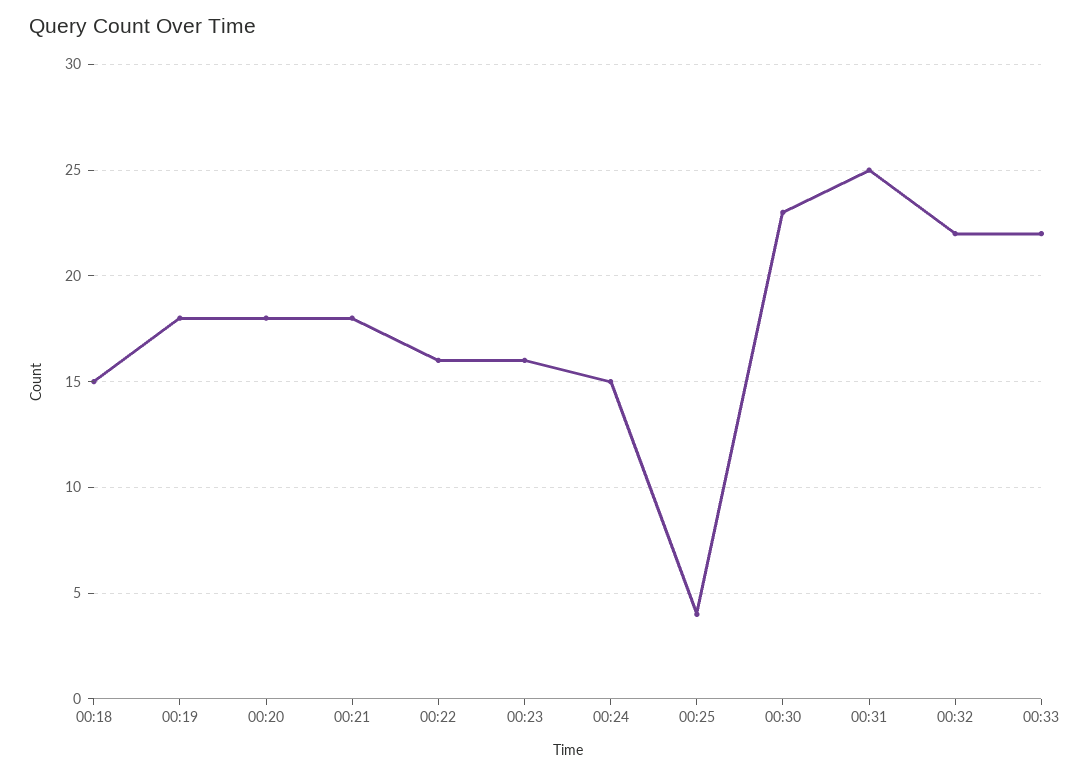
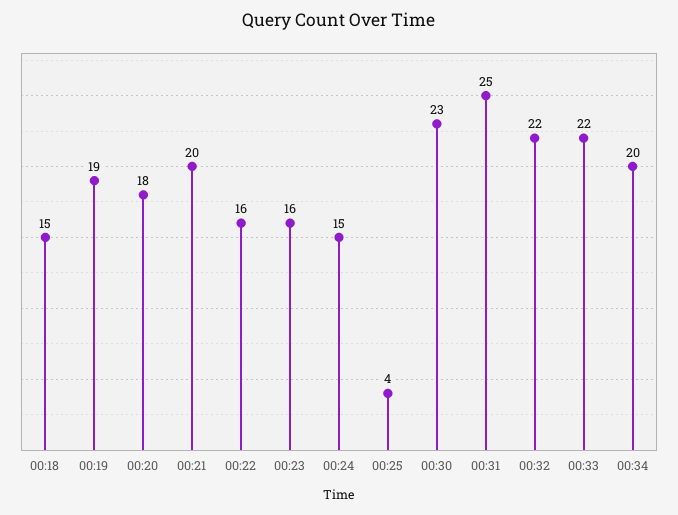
00:19: 18 -> 19
00:21: 18 -> 20
00:34: none -> 20

